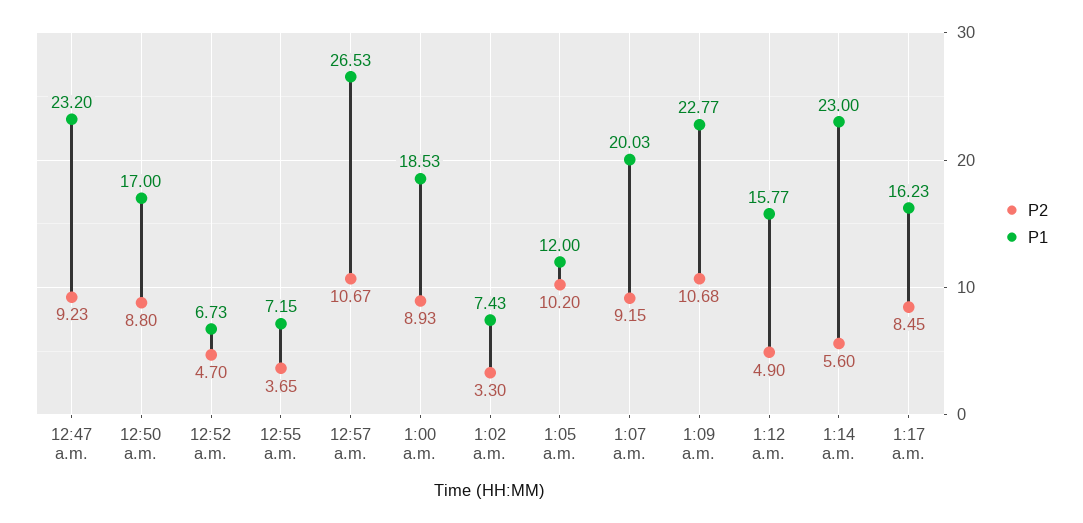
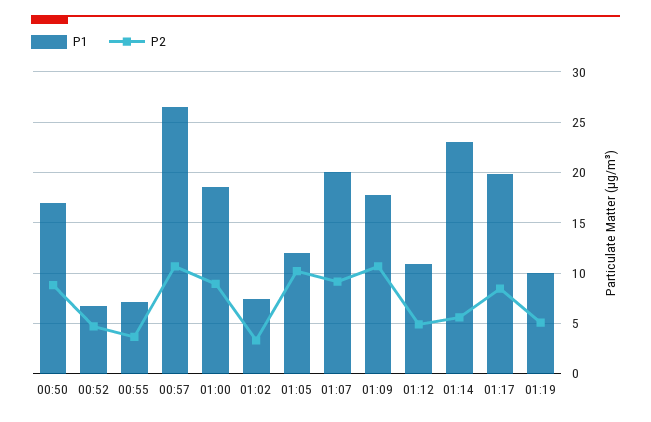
P2, 12:47 a.m.: 9.23 -> none
P1, 12:47 a.m.: 23.2 -> none
P1, 1:09 a.m.: 22.77 -> 18
P1, 1:12 a.m.: 15.77 -> 11
P1, 1:17 a.m.: 16.23 -> 20
P1, 01:19: none -> 10
P2, 01:19: none -> 5

